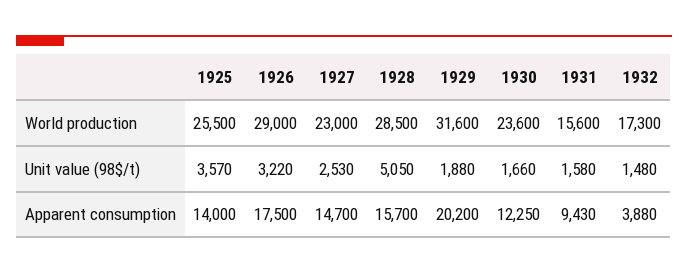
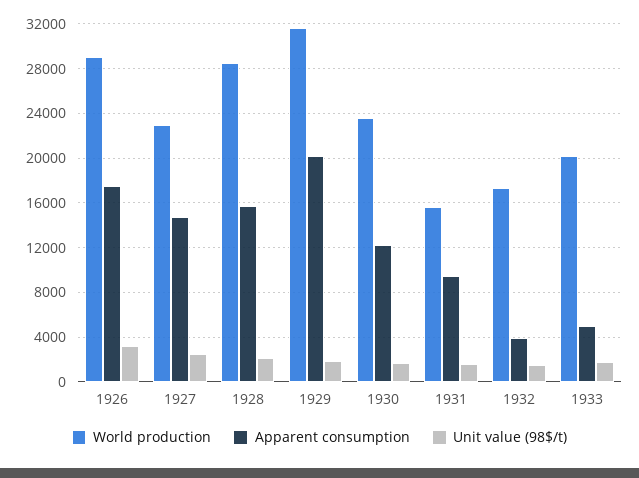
World production, 1925: 25500 -> none
Unit value (98$/t), 1925: 3570 -> none
Unit value (98$/t), 1928: 5050 -> 2000
Apparent consumption, 1925: 14000 -> none
World production, 1933: none -> 20000
Apparent consumption, 1933: none -> 5000
Unit value (98$/t), 1933: none -> 2000

